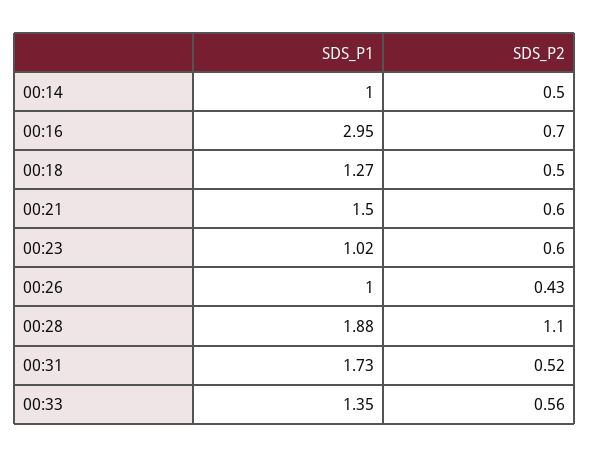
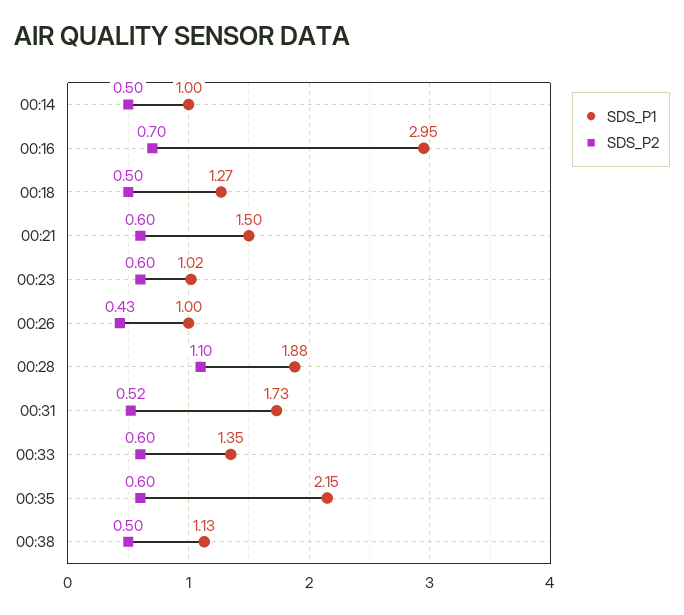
SDS_P2, 00:33: 0.56 -> 0.6
SDS_P1, 00:35: none -> 2.15
SDS_P2, 00:35: none -> 0.6
SDS_P1, 00:38: none -> 1.13
SDS_P2, 00:38: none -> 0.5

